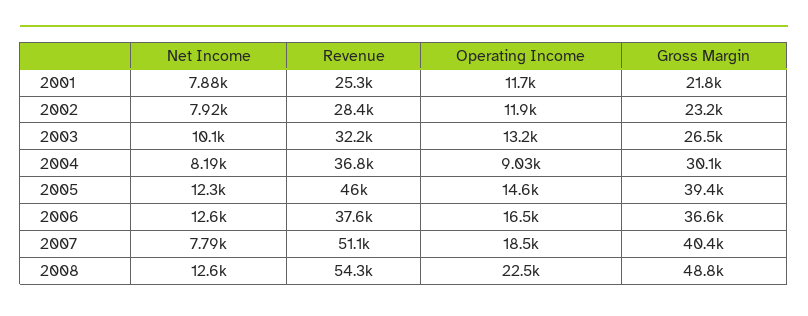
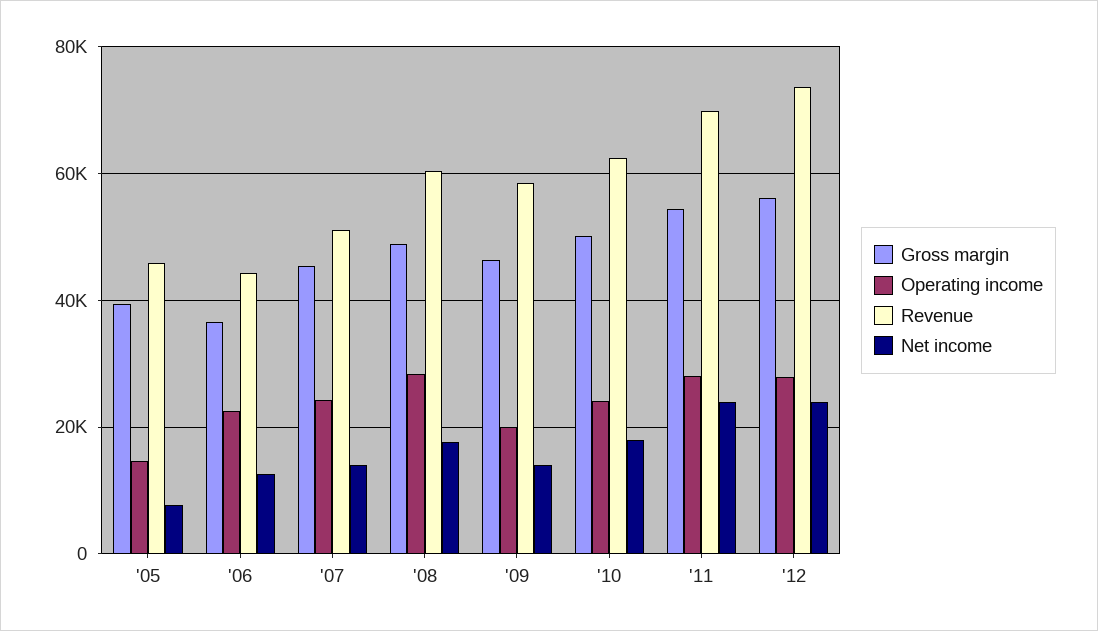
Net Income, 2001: 7880 -> none
Revenue, 2001: 25300 -> none
Operating Income, 2001: 11700 -> none
Gross Margin, 2001: 21800 -> none
Net Income, 2002: 7920 -> none
Revenue, 2002: 28400 -> none
Operating Income, 2002: 11900 -> none
Gross Margin, 2002: 23200 -> none
Net Income, 2003: 10100 -> none
Revenue, 2003: 32200 -> none
Operating Income, 2003: 13200 -> none
Gross Margin, 2003: 26500 -> none
Net Income, 2004: 8190 -> none
Revenue, 2004: 36800 -> none
Operating Income, 2004: 9030 -> none
Gross Margin, 2004: 30100 -> none
Net Income, 2005: 12300 -> 8000
Revenue, 2006: 37600 -> 44000
Operating Income, 2006: 16500 -> 22000
Net Income, 2007: 7790 -> 14000
Operating Income, 2007: 18500 -> 24000
Gross Margin, 2007: 40400 -> 46000
Net Income, 2008: 12600 -> 18000
Revenue, 2008: 54300 -> 60000
Operating Income, 2008: 22500 -> 28000
Gross Margin, '09: none -> 46000
Operating Income, '09: none -> 20000
Revenue, '09: none -> 58000
Net Income, '09: none -> 14000
Gross Margin, '10: none -> 50000
Operating Income, '10: none -> 24000
Revenue, '10: none -> 62000
Net Income, '10: none -> 18000
Gross Margin, '11: none -> 54000
Operating Income, '11: none -> 28000
Revenue, '11: none -> 70000
Net Income, '11: none -> 24000
Gross Margin, '12: none -> 56000
Operating Income, '12: none -> 28000
Revenue, '12: none -> 74000
Net Income, '12: none -> 24000

